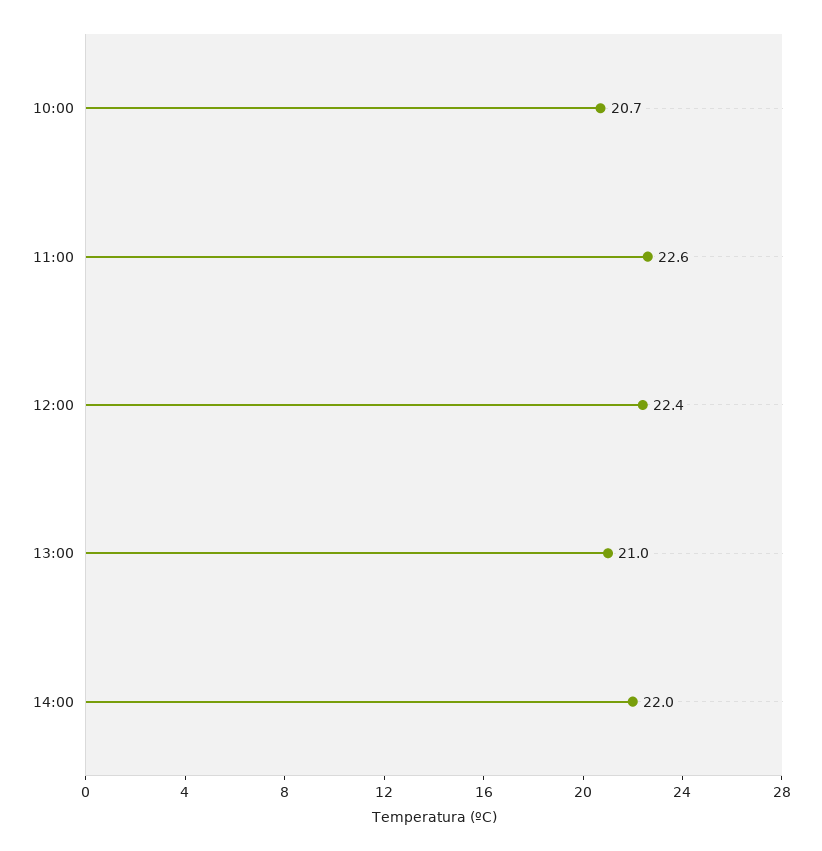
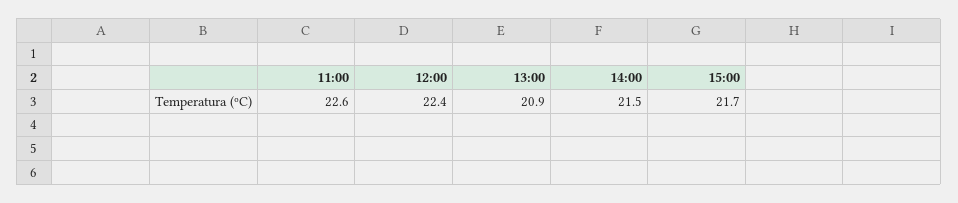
10:00: 20.7 -> none
13:00: 21 -> 20.9
14:00: 22 -> 21.5
15:00: none -> 21.7

